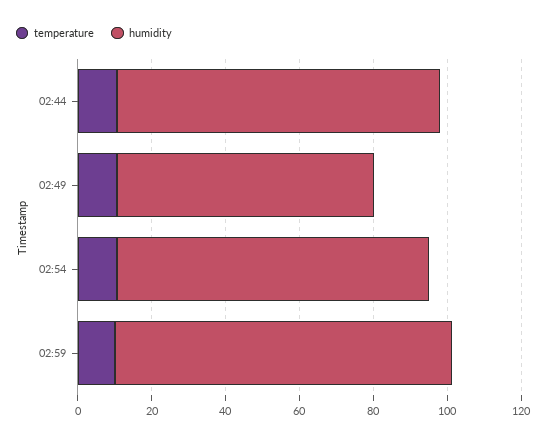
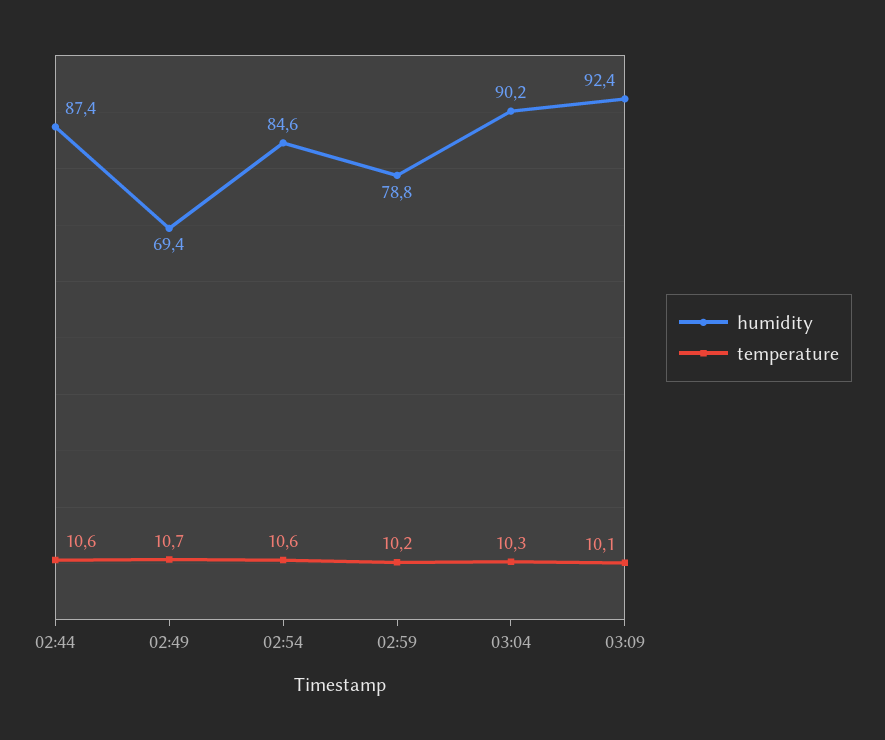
humidity, 02:59: 90 -> 78.8
humidity, 03:04: none -> 90.2
temperature, 03:04: none -> 10.3
humidity, 03:09: none -> 92.4
temperature, 03:09: none -> 10.1

